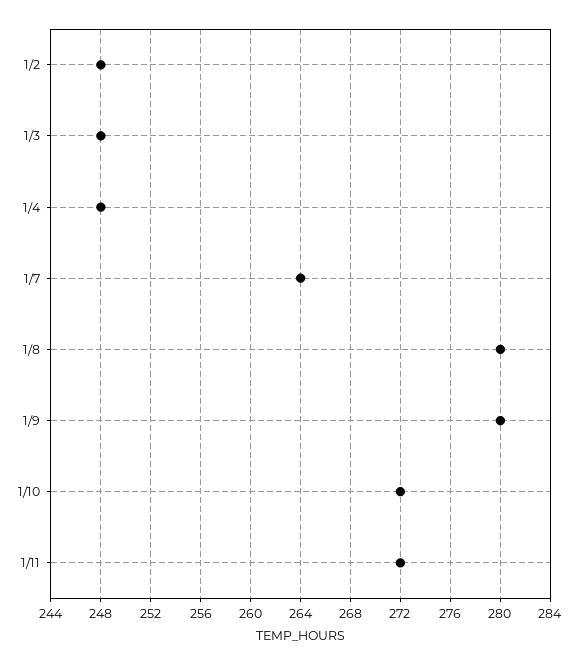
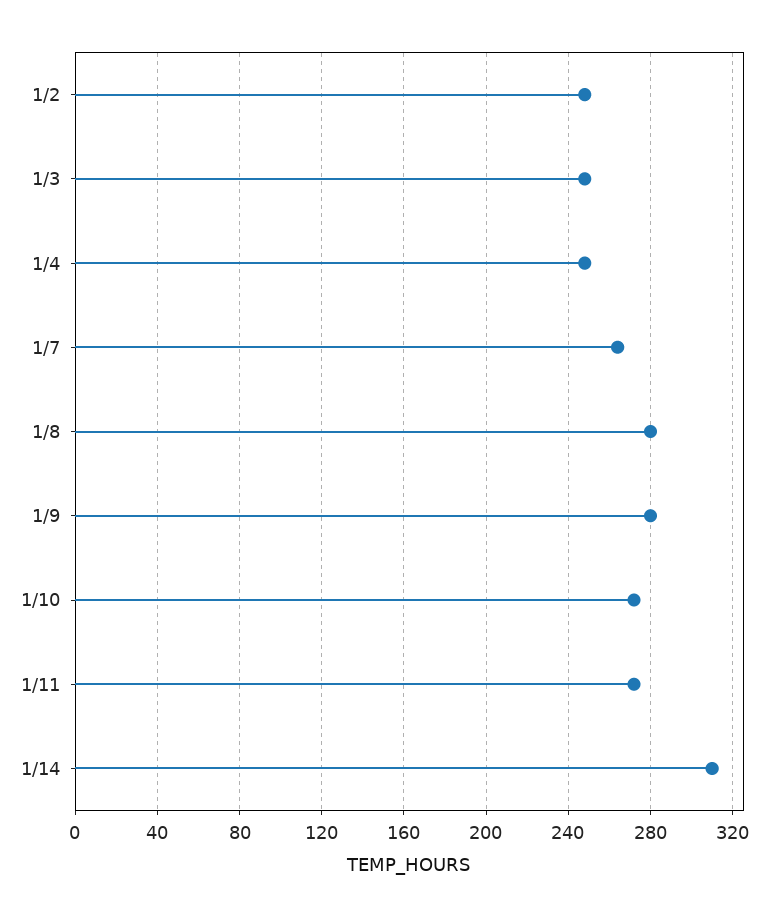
1/14: none -> 310

